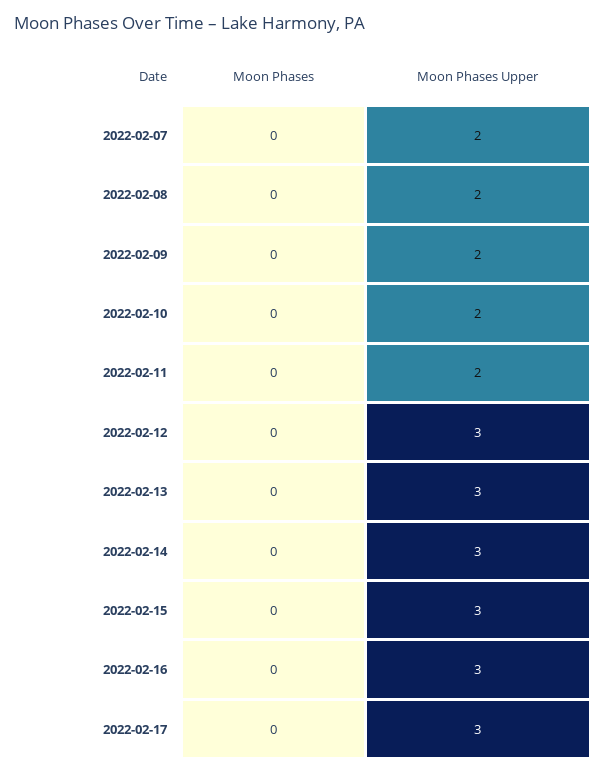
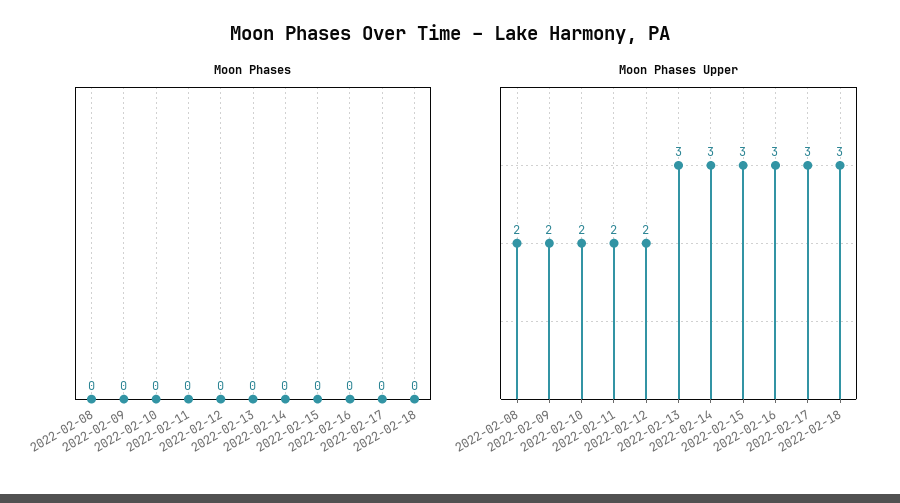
Moon Phases, 2022-02-07: 0 -> none
Moon Phases Upper, 2022-02-07: 2 -> none
Moon Phases Upper, 2022-02-12: 3 -> 2
Moon Phases, 2022-02-18: none -> 0
Moon Phases Upper, 2022-02-18: none -> 3

